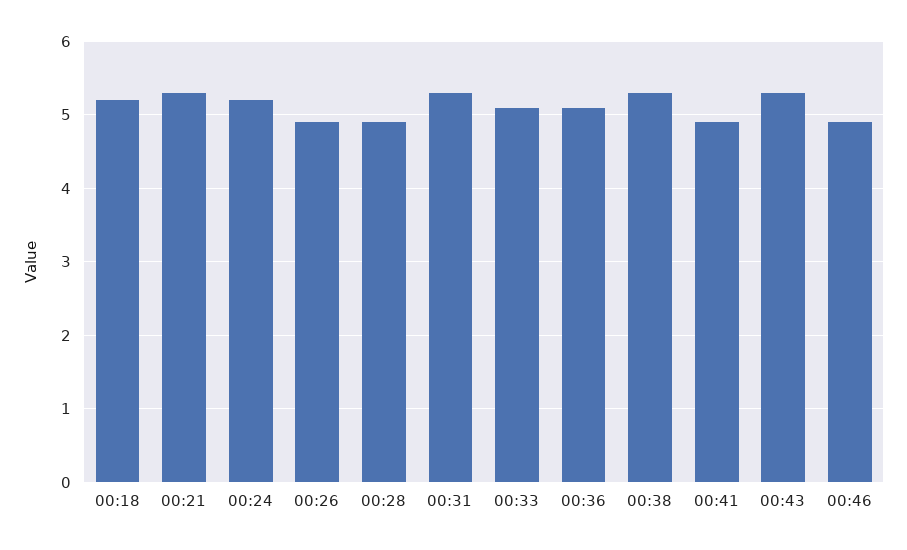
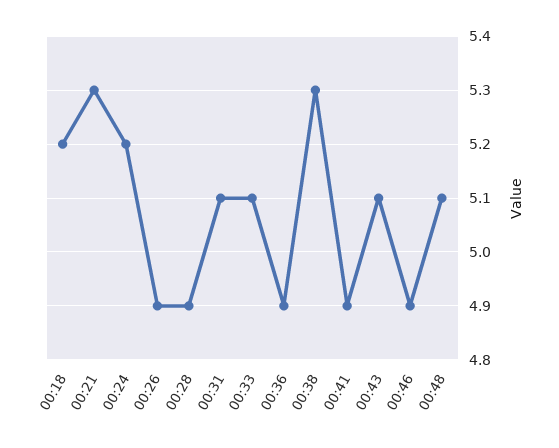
00:31: 5.3 -> 5.1
00:36: 5.1 -> 4.9
00:43: 5.3 -> 5.1
00:48: none -> 5.1

